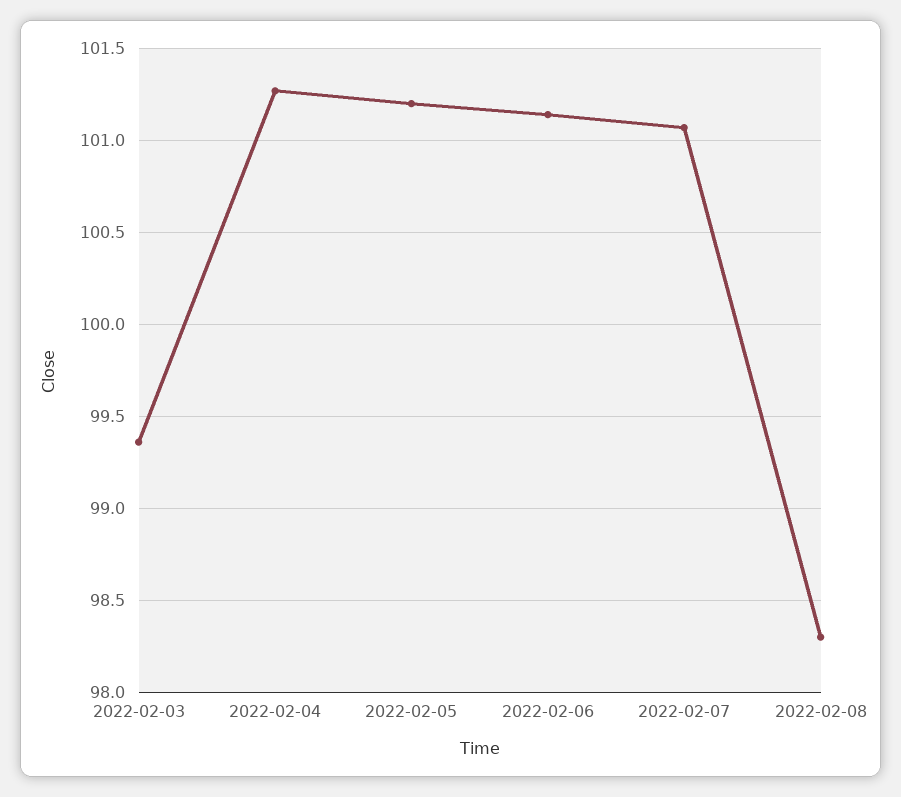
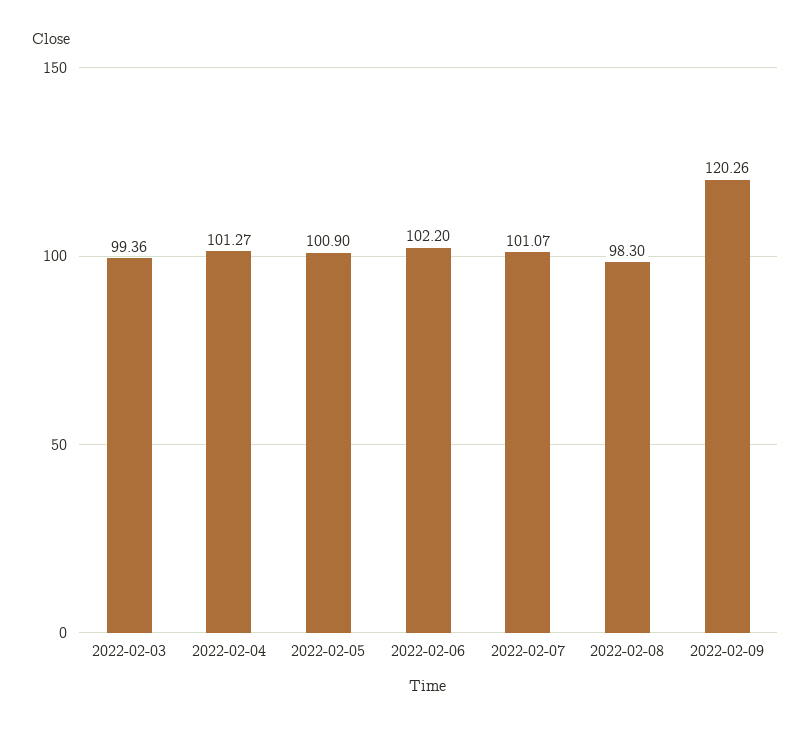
2022-02-05: 101.2 -> 100.9
2022-02-06: 101.15 -> 102.2
2022-02-09: none -> 120.26

